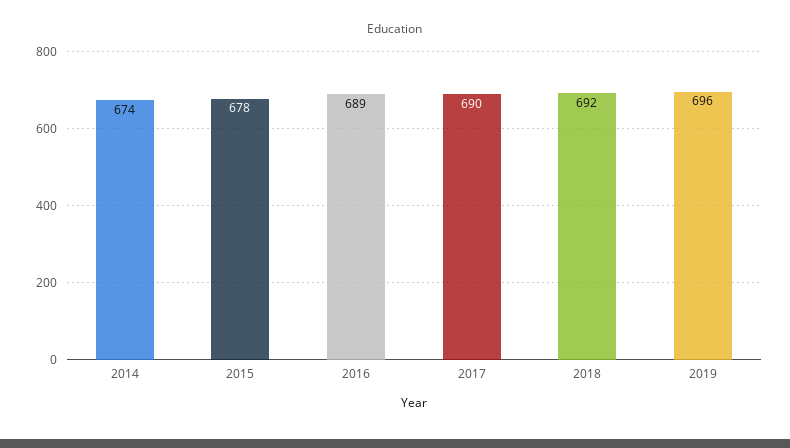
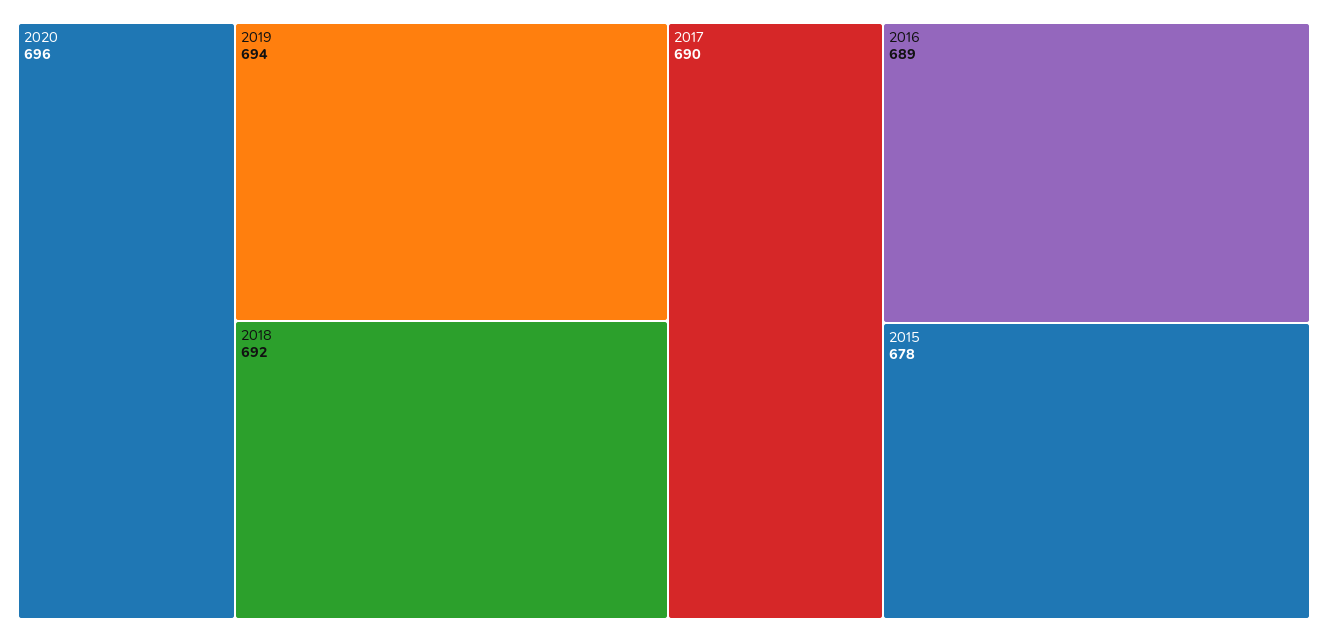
2014: 674 -> none
2019: 696 -> 694
2020: none -> 696

